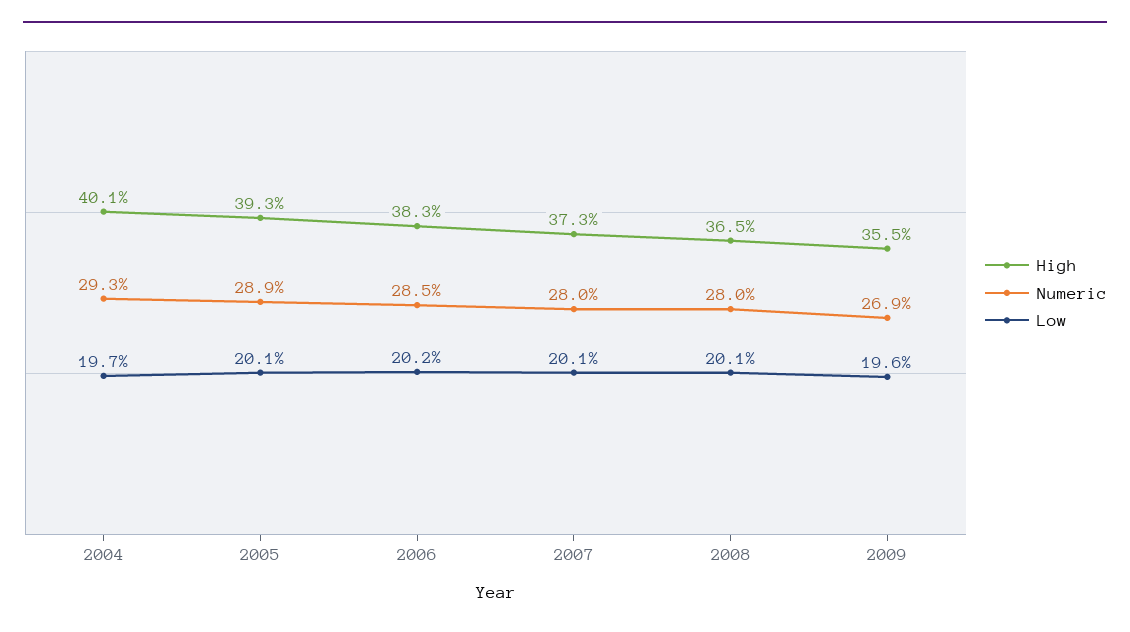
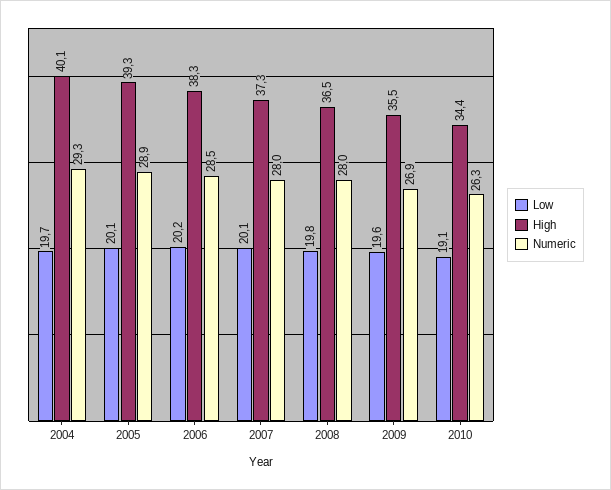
Low, 2008: 20.1 -> 19.8
Low, 2010: none -> 19.1
High, 2010: none -> 34.4
Numeric, 2010: none -> 26.3

